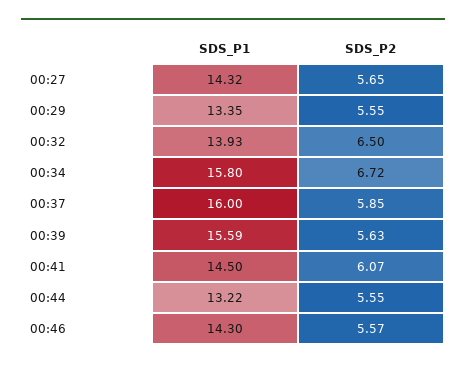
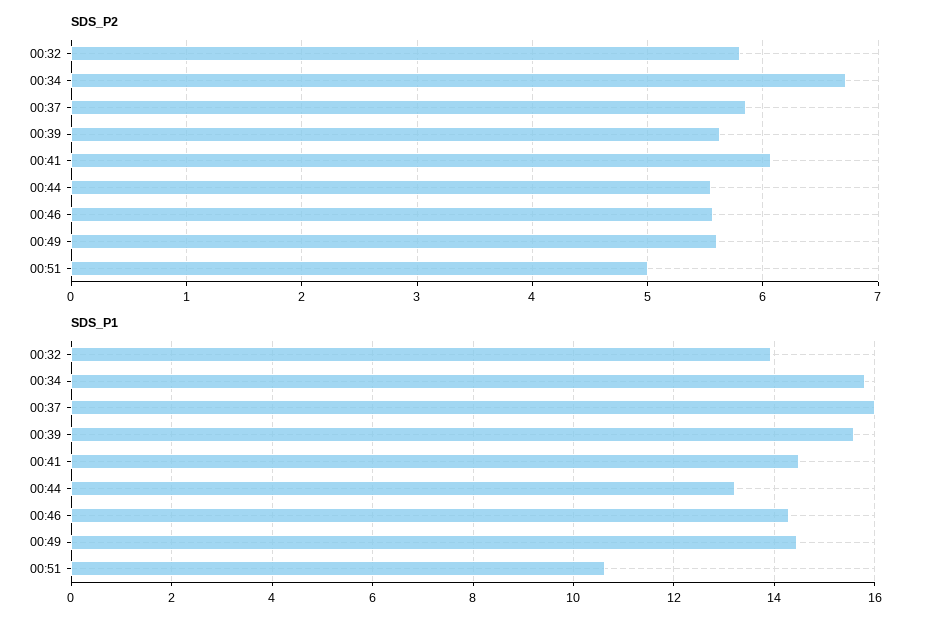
SDS_P1, 00:27: 14.32 -> none
SDS_P2, 00:27: 5.65 -> none
SDS_P1, 00:29: 13.35 -> none
SDS_P2, 00:29: 5.55 -> none
SDS_P2, 00:32: 6.5 -> 5.8
SDS_P2, 00:49: none -> 5.6
SDS_P2, 00:51: none -> 5
SDS_P1, 00:49: none -> 14.4
SDS_P1, 00:51: none -> 10.6

